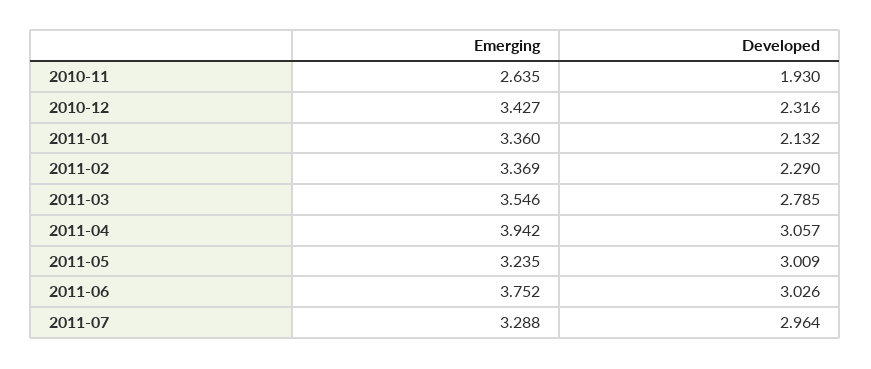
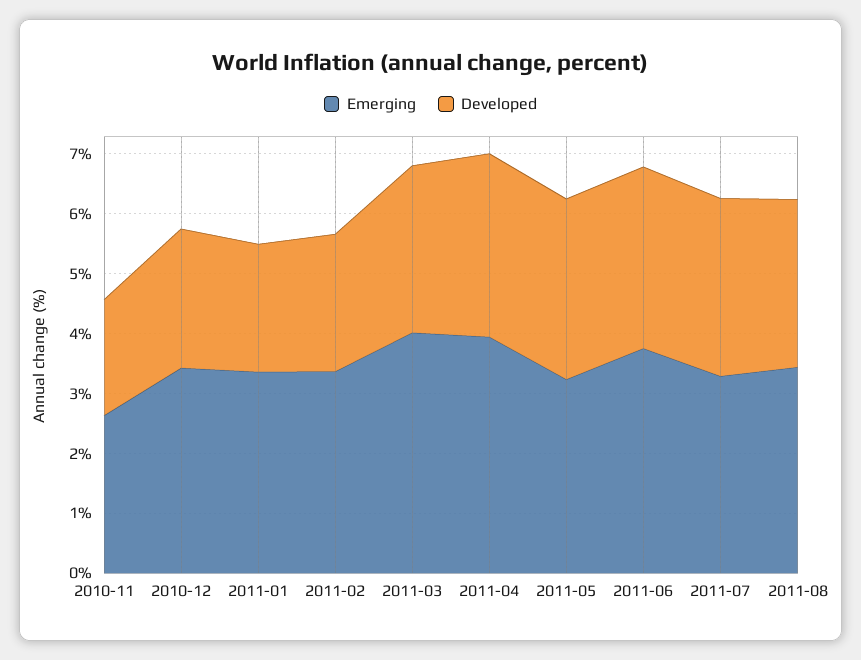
Emerging, 2011-03: 3.546 -> 4
Emerging, 2011-08: none -> 3.4
Developed, 2011-08: none -> 2.8

